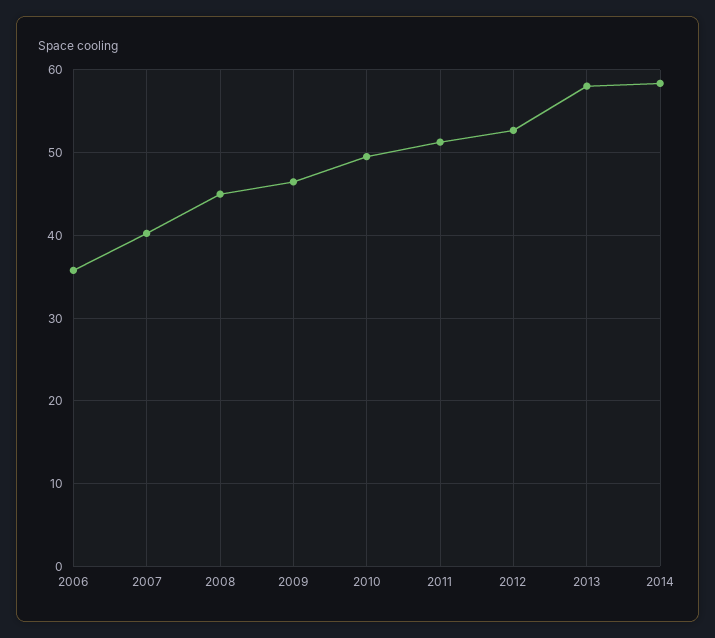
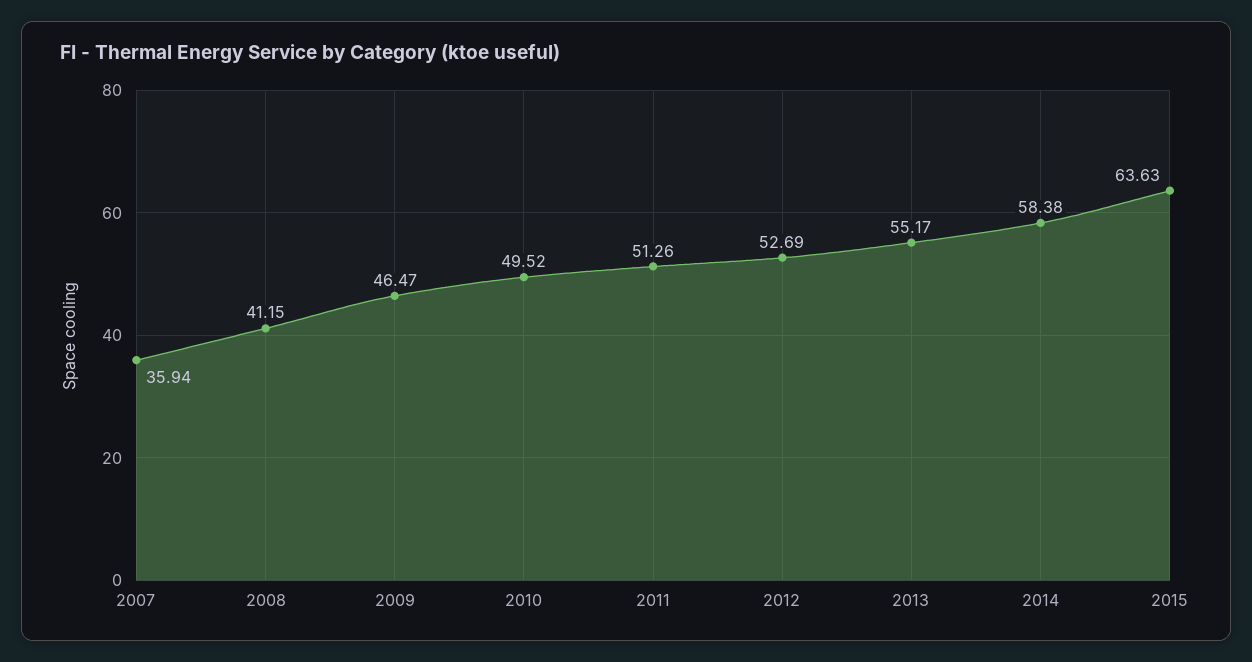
2006: 36 -> none
2007: 40 -> 35.94
2008: 45 -> 41.15
2013: 58 -> 55.17
2015: none -> 63.63

